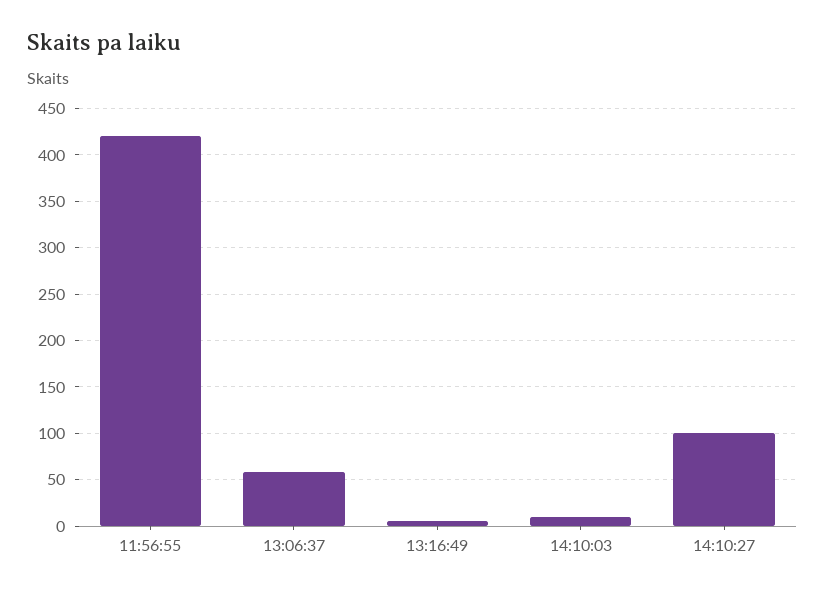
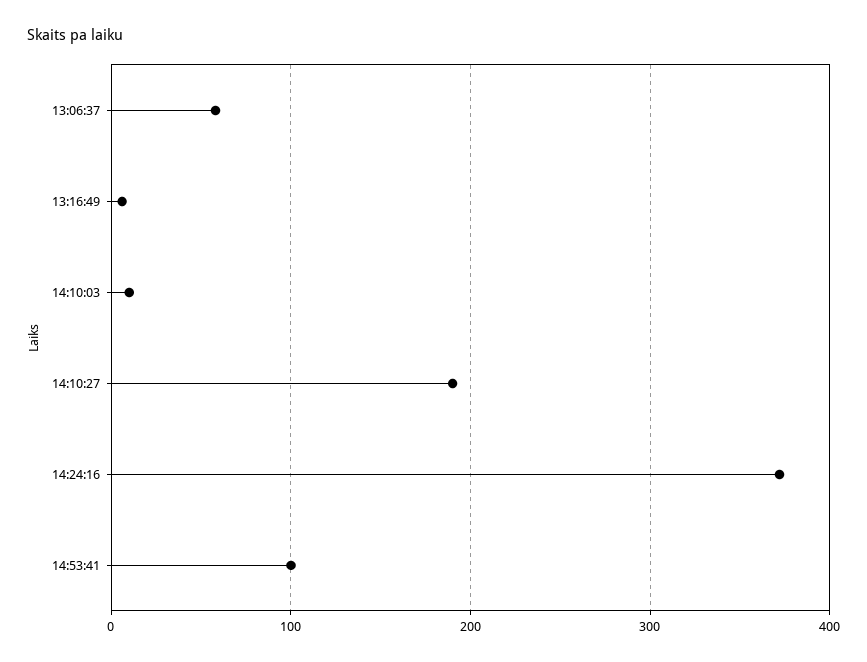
11:56:55: 420 -> none
14:10:27: 100 -> 190
14:24:16: none -> 370
14:53:41: none -> 100

